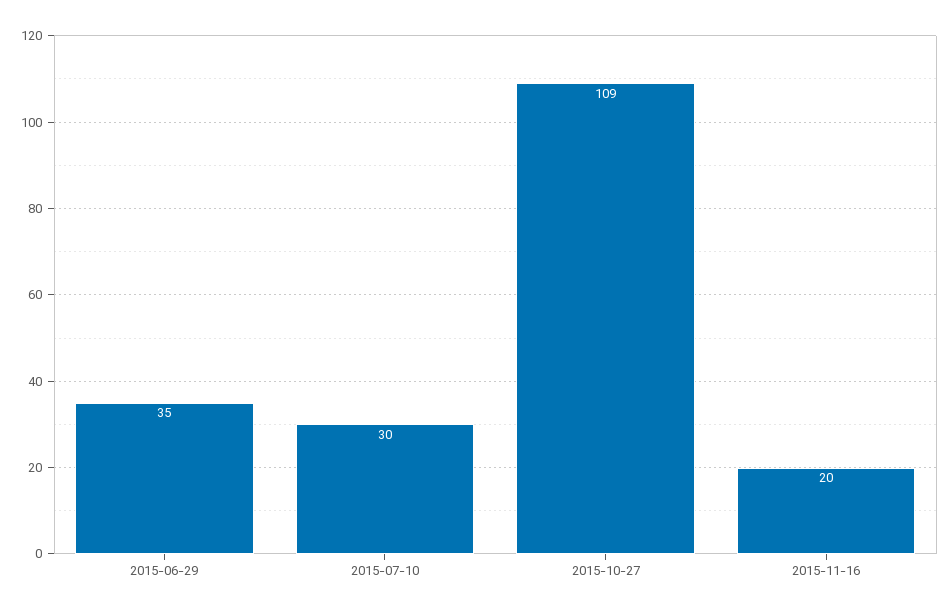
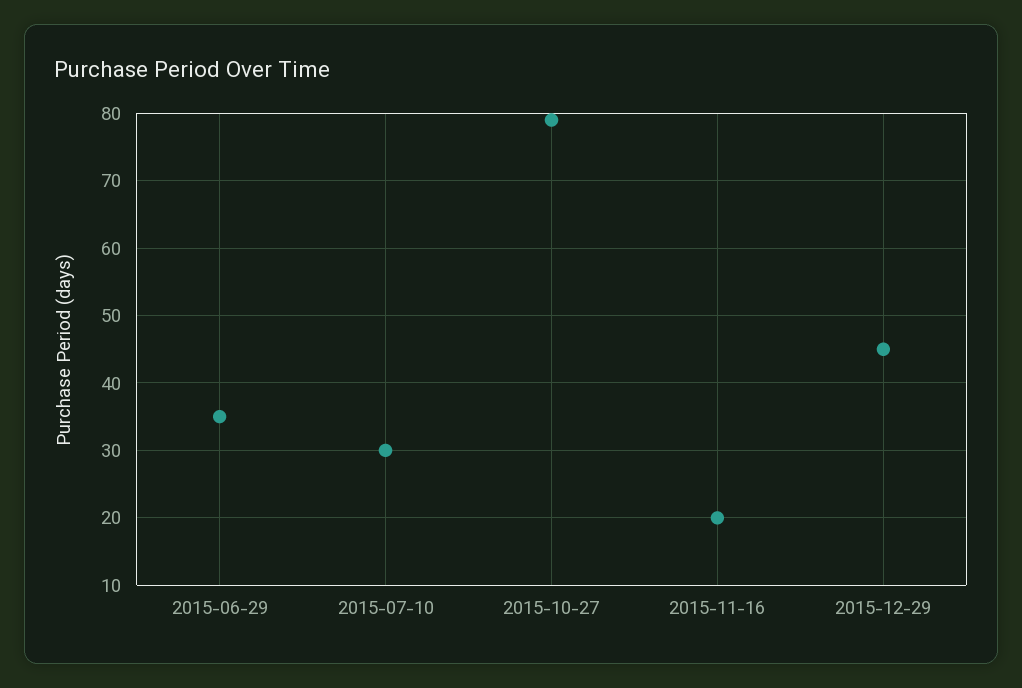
2015-10-27: 109 -> 79
2015-12-29: none -> 45

